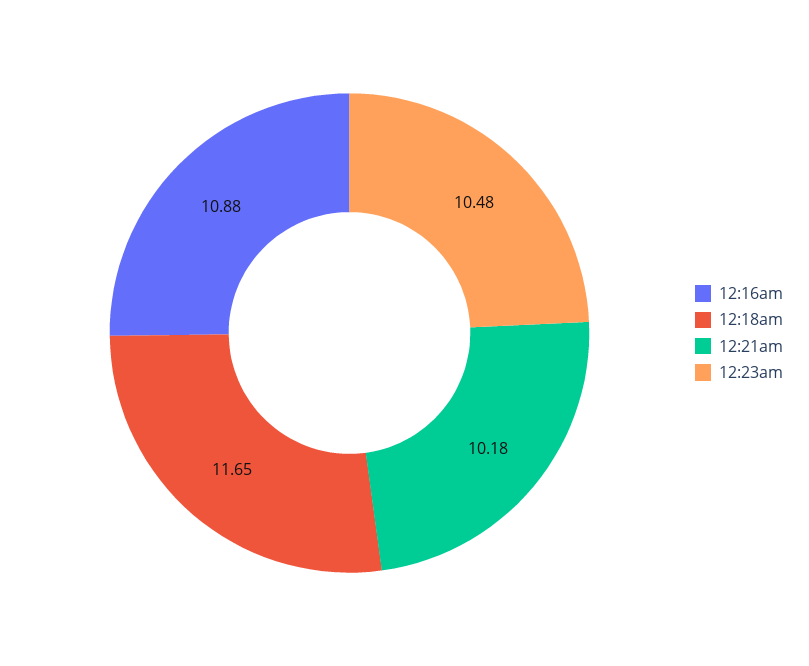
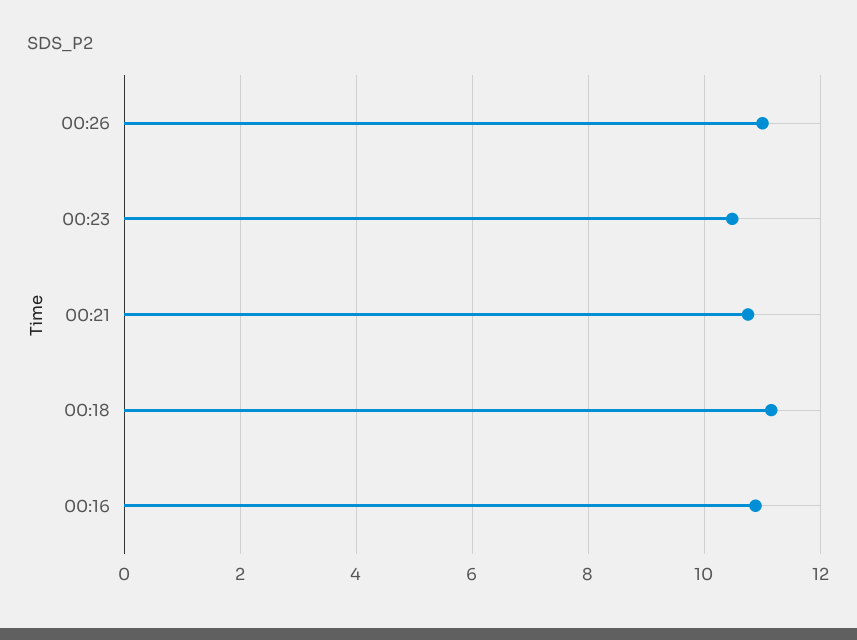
12:18am: 11.65 -> 11.2
12:21am: 10.18 -> 10.8
00:26: none -> 11

